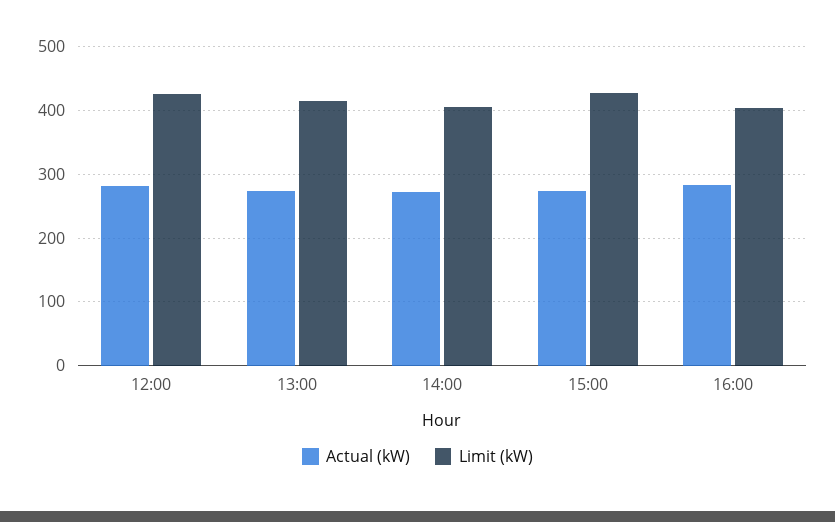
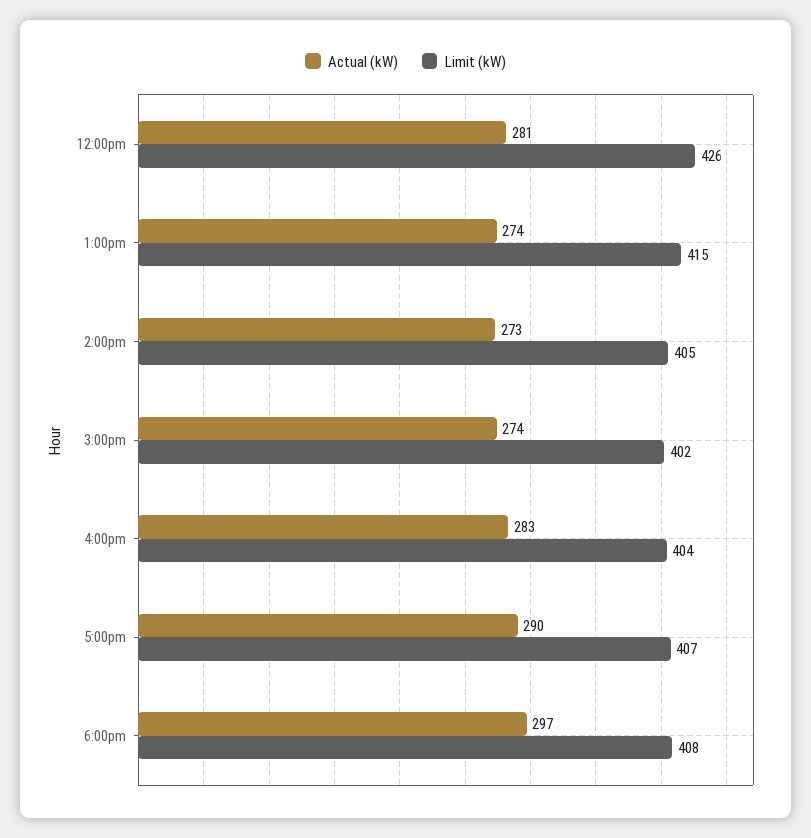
Limit (kW), 15:00: 430 -> 402
Actual (kW), 5:00pm: none -> 290
Limit (kW), 5:00pm: none -> 407
Actual (kW), 6:00pm: none -> 297
Limit (kW), 6:00pm: none -> 408

